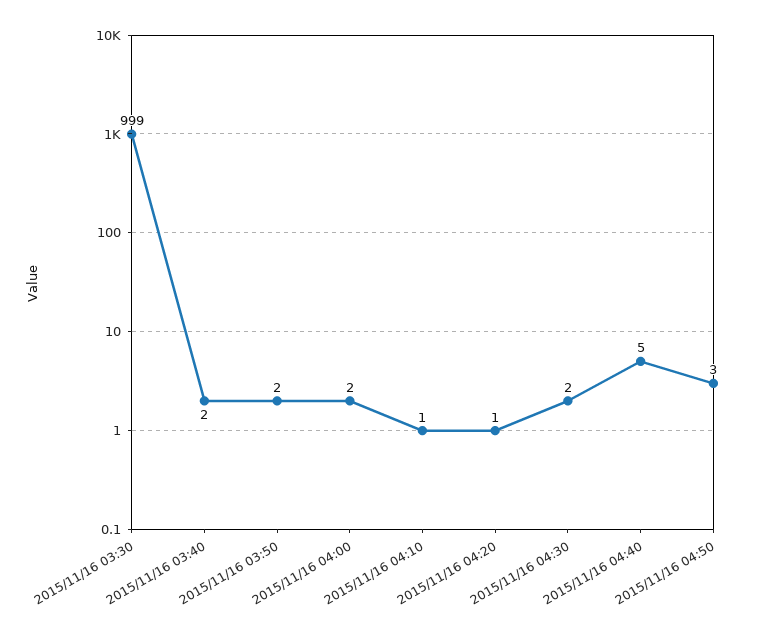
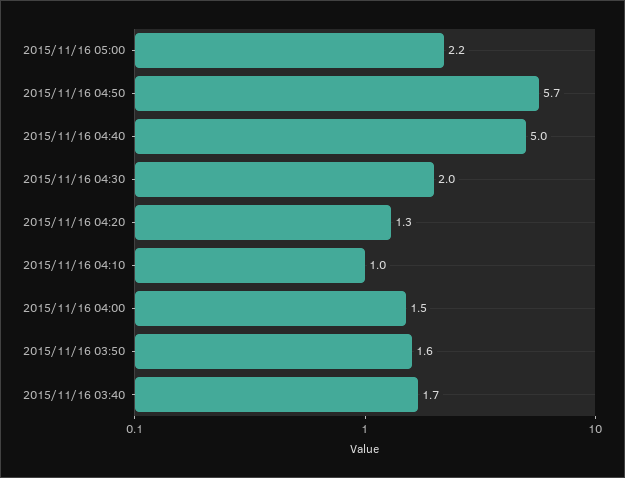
2015/11/16 03:30: 999 -> none
2015/11/16 04:50: 3 -> 5.7
2015/11/16 05:00: none -> 2.2

